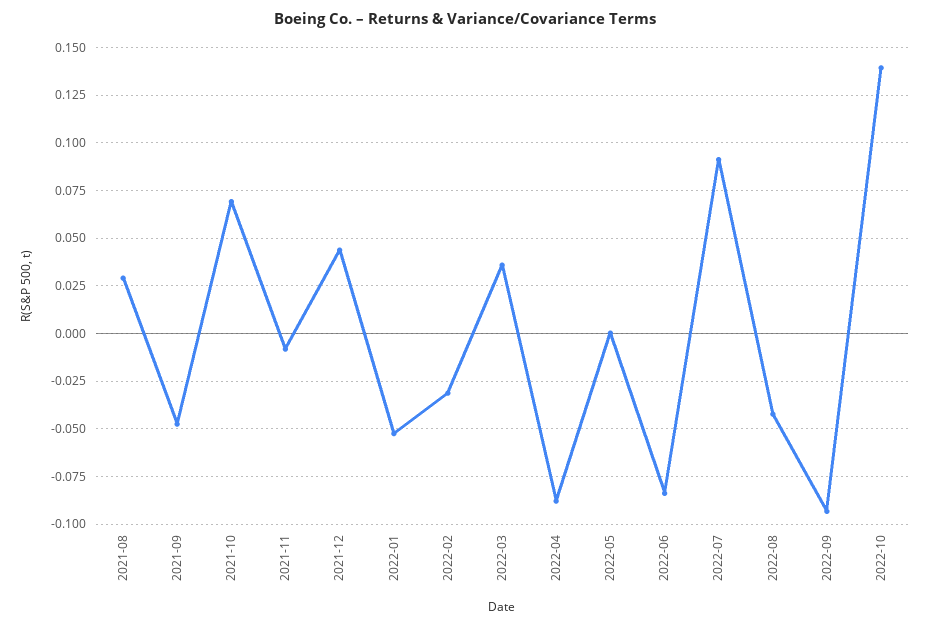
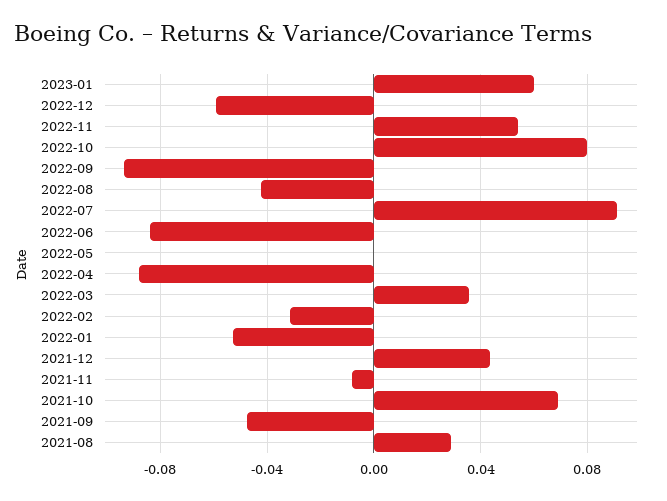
2022-10: 0.14 -> 0.08
2023-01: none -> 0.06
2022-12: none -> -0.06
2022-11: none -> 0.055

